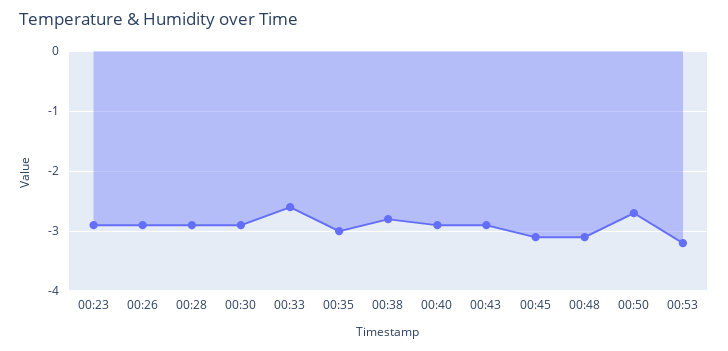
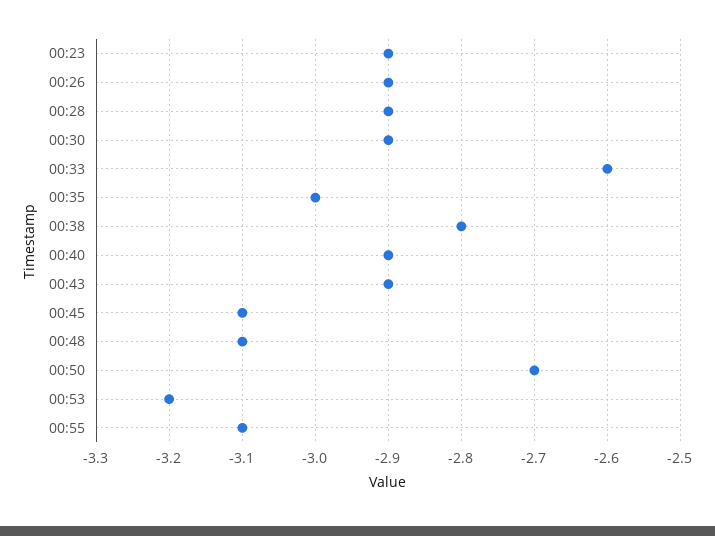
00:55: none -> -3.1

